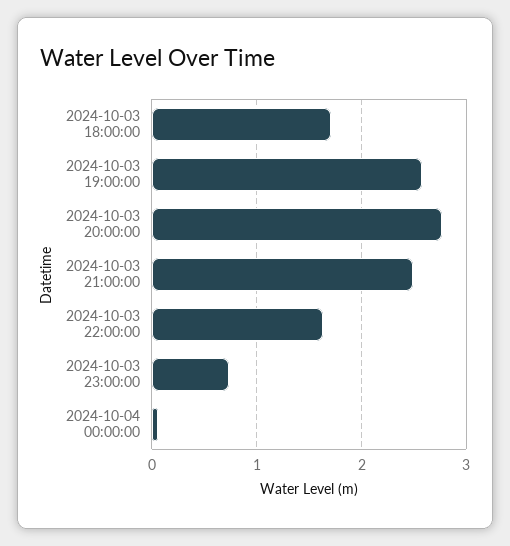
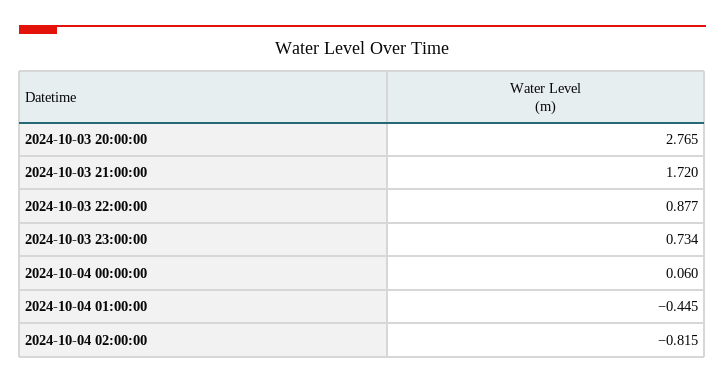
2024-10-03 18:00:00: 1.7 -> none
2024-10-03 19:00:00: 2.6 -> none
2024-10-03 21:00:00: 2.5 -> 1.72
2024-10-03 22:00:00: 1.6 -> 0.877
2024-10-04 01:00:00: none -> -0.445
2024-10-04 02:00:00: none -> -0.815

